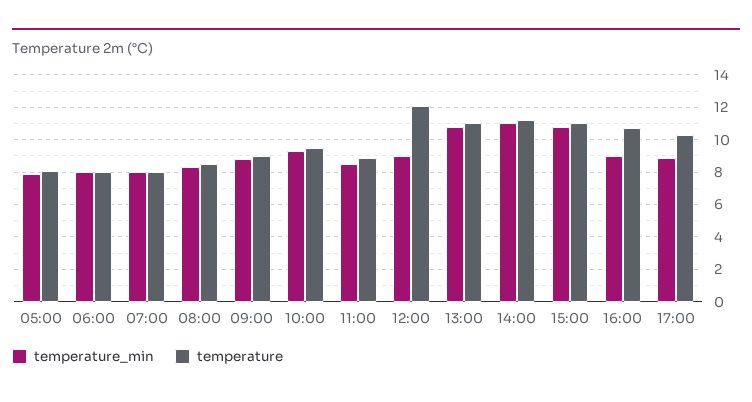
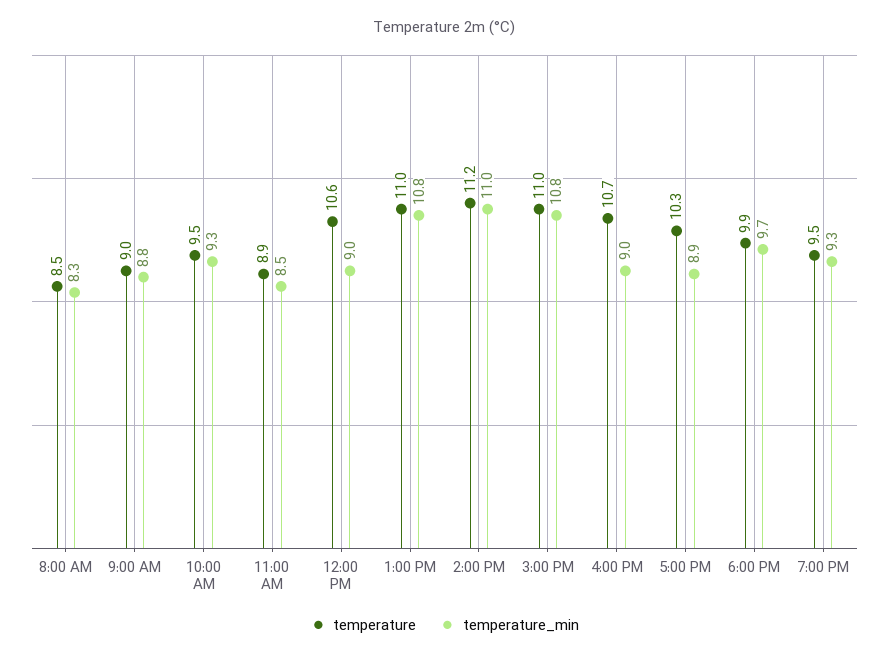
temperature_min, 05:00: 8 -> none
temperature, 05:00: 8 -> none
temperature_min, 06:00: 8 -> none
temperature, 06:00: 8 -> none
temperature_min, 07:00: 8 -> none
temperature, 07:00: 8 -> none
temperature, 12:00: 12 -> 10.6
temperature, 6:00 PM: none -> 9.9
temperature_min, 6:00 PM: none -> 9.7
temperature, 7:00 PM: none -> 9.5
temperature_min, 7:00 PM: none -> 9.3

